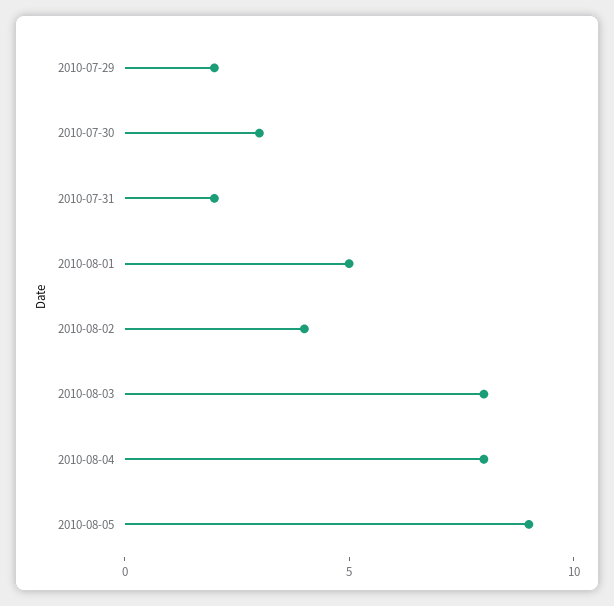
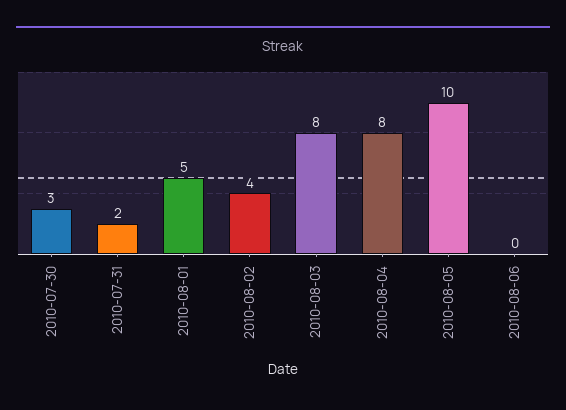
2010-07-29: 2 -> none
2010-08-05: 9 -> 10
2010-08-06: none -> 0

